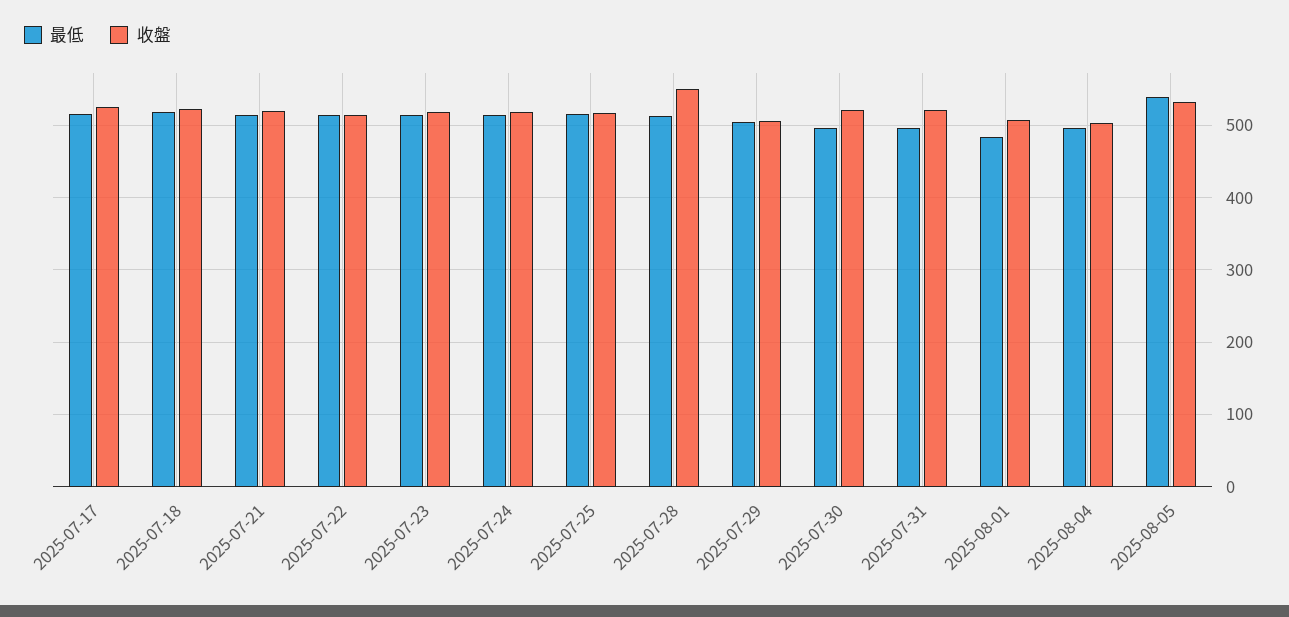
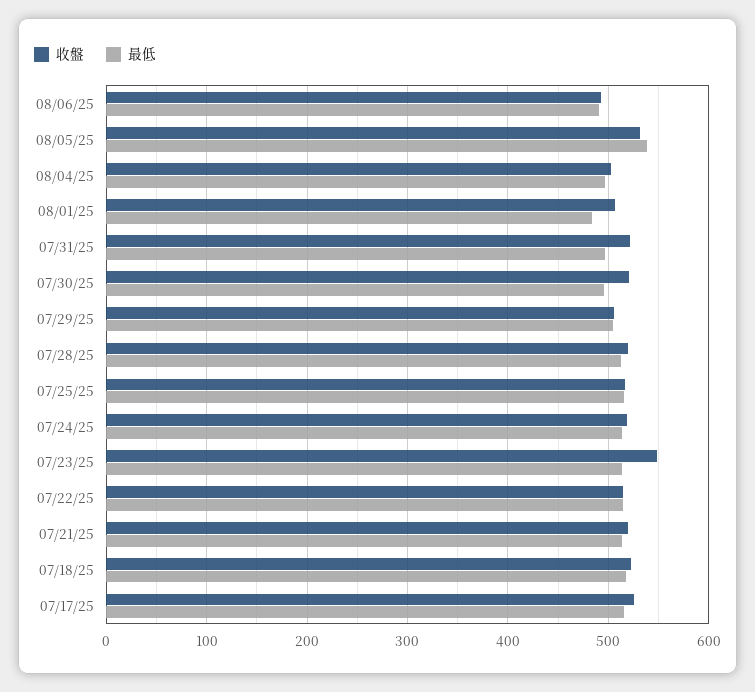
收盤, 2025-07-23: 520 -> 550
收盤, 2025-07-28: 550 -> 520
收盤, 08/06/25: none -> 490
最低, 08/06/25: none -> 490

